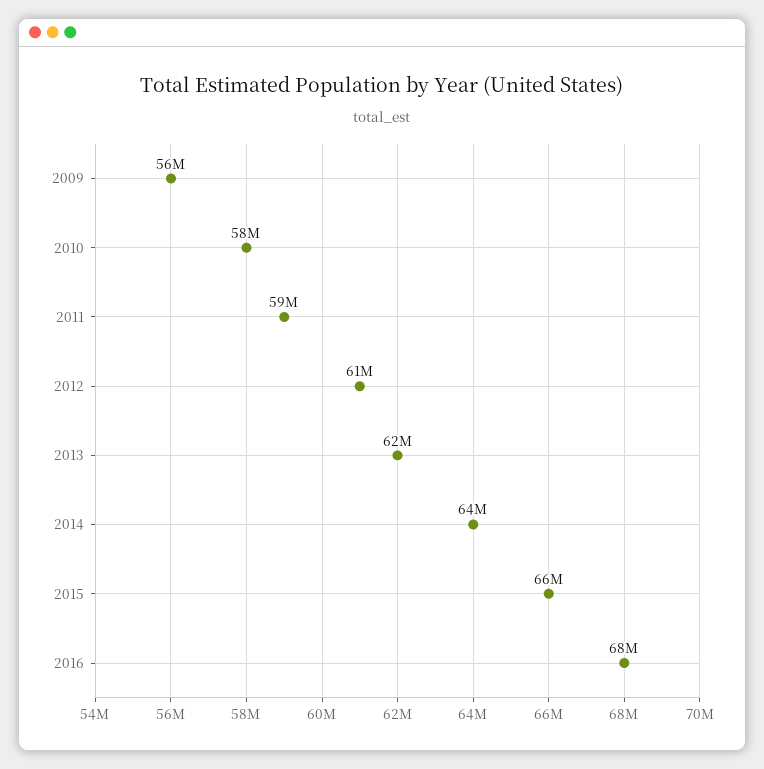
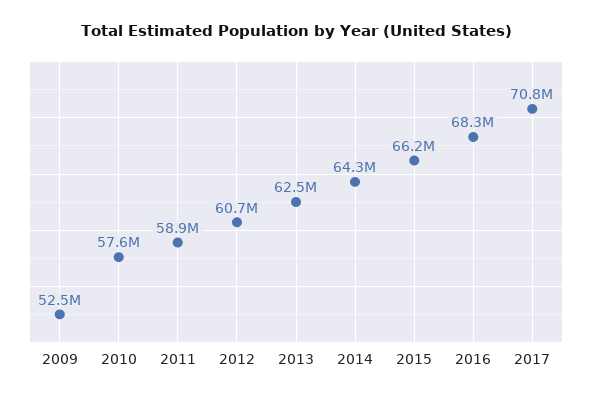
2009: 56000000 -> 52500000
2017: none -> 70800000

